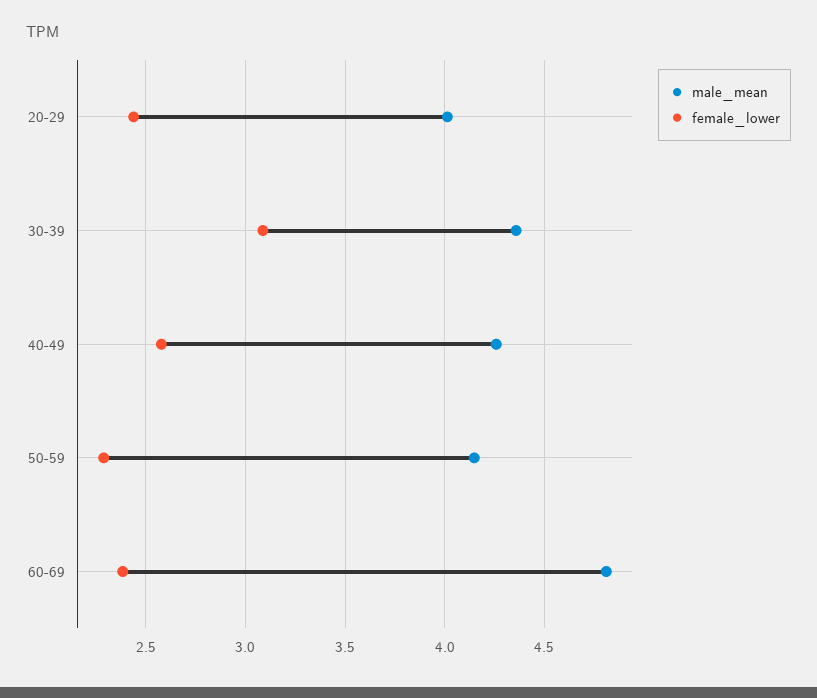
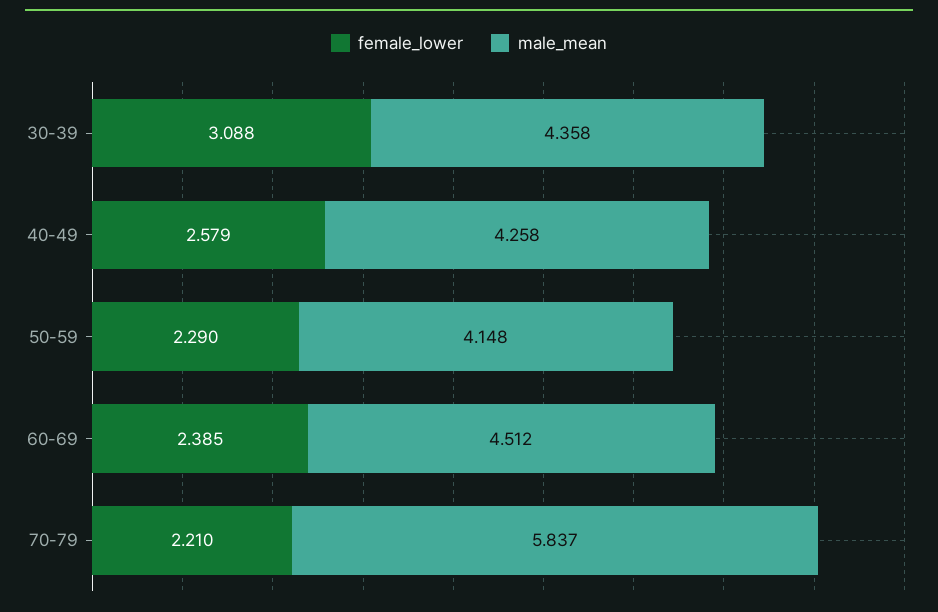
male_mean, 20-29: 4 -> none
female_lower, 20-29: 2.45 -> none
male_mean, 60-69: 4.8 -> 4.512
female_lower, 70-79: none -> 2.21
male_mean, 70-79: none -> 5.837

